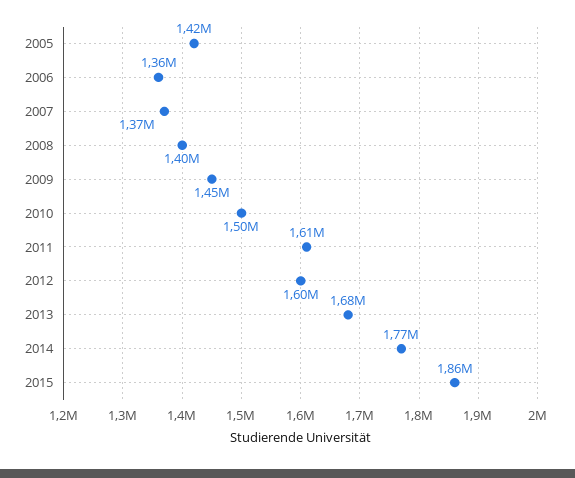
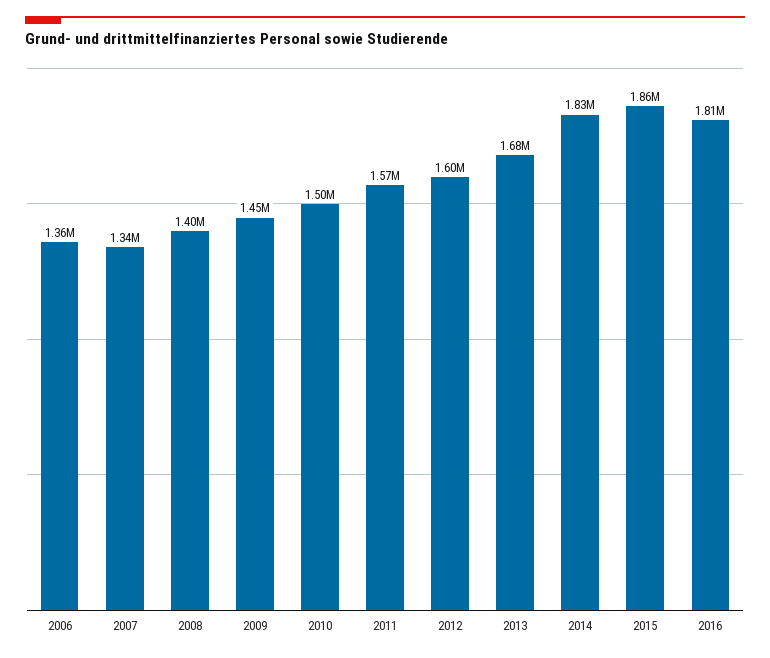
2005: 1420000 -> none
2007: 1370000 -> 1340000
2011: 1610000 -> 1570000
2014: 1770000 -> 1830000
2016: none -> 1810000

